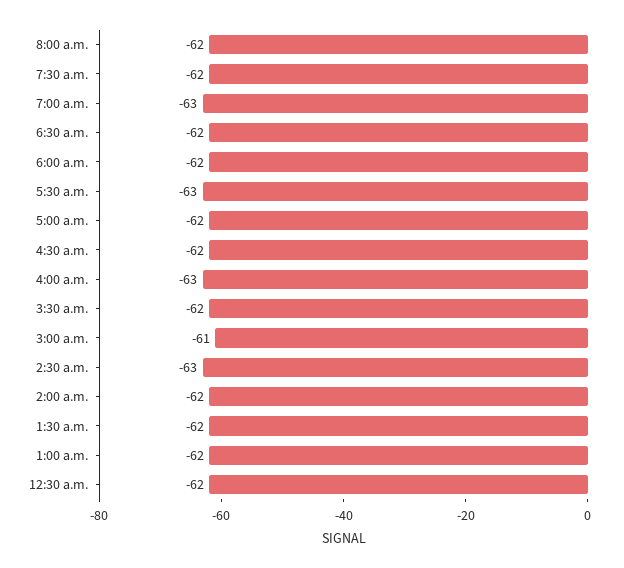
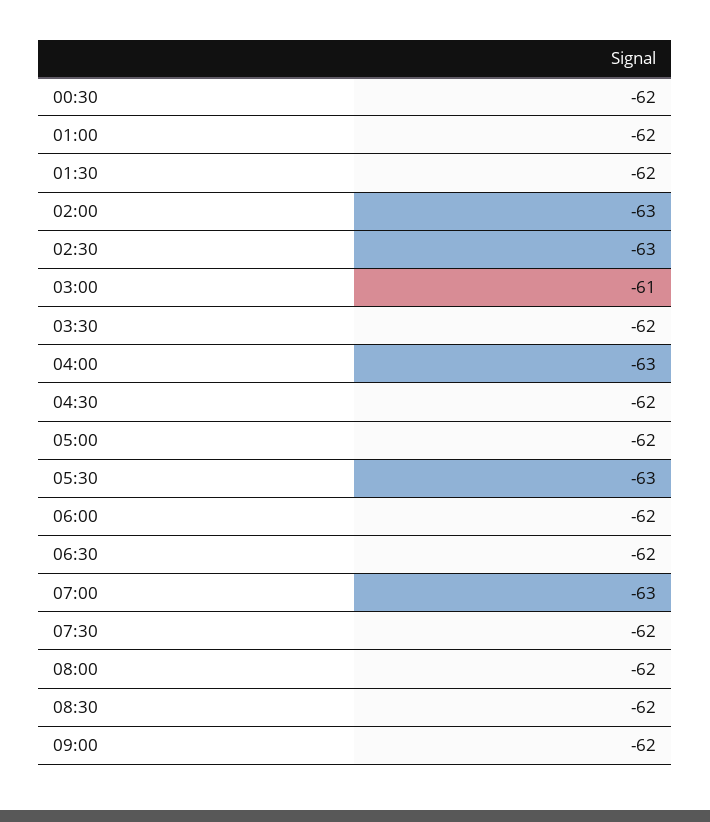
2:00 a.m.: -62 -> -63
08:30: none -> -62
09:00: none -> -62

